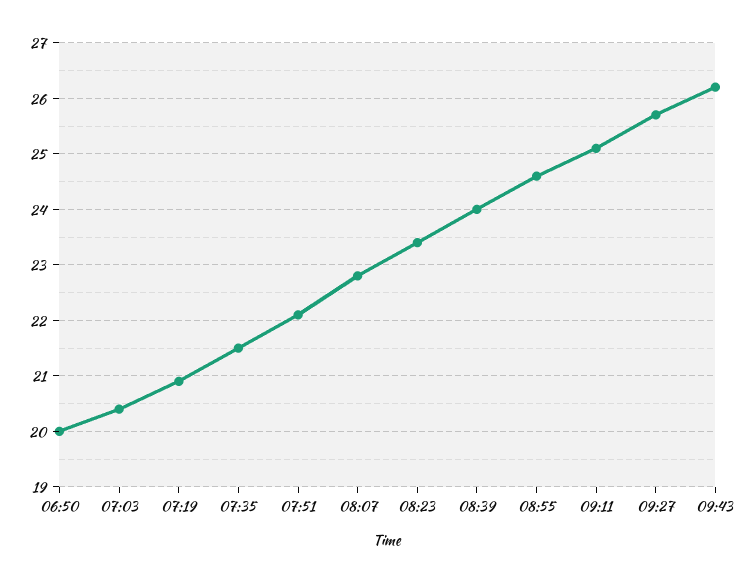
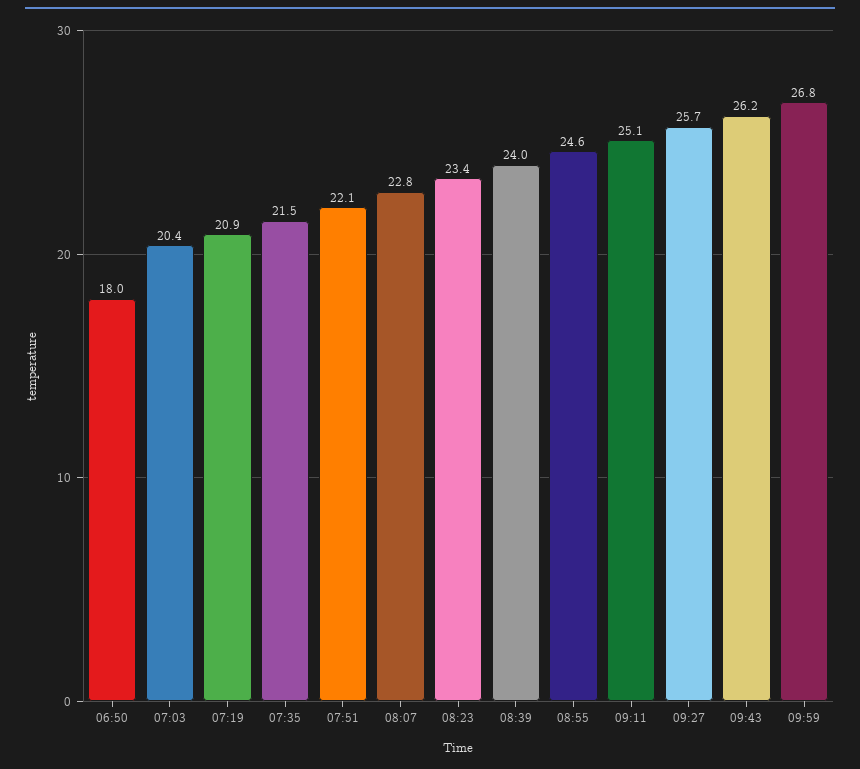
06:50: 20 -> 18
09:59: none -> 26.8

